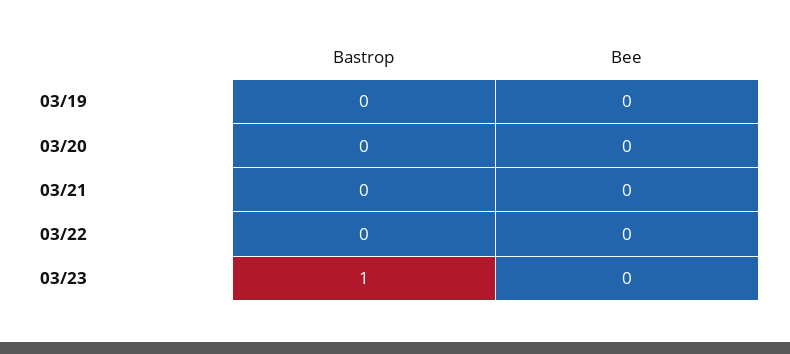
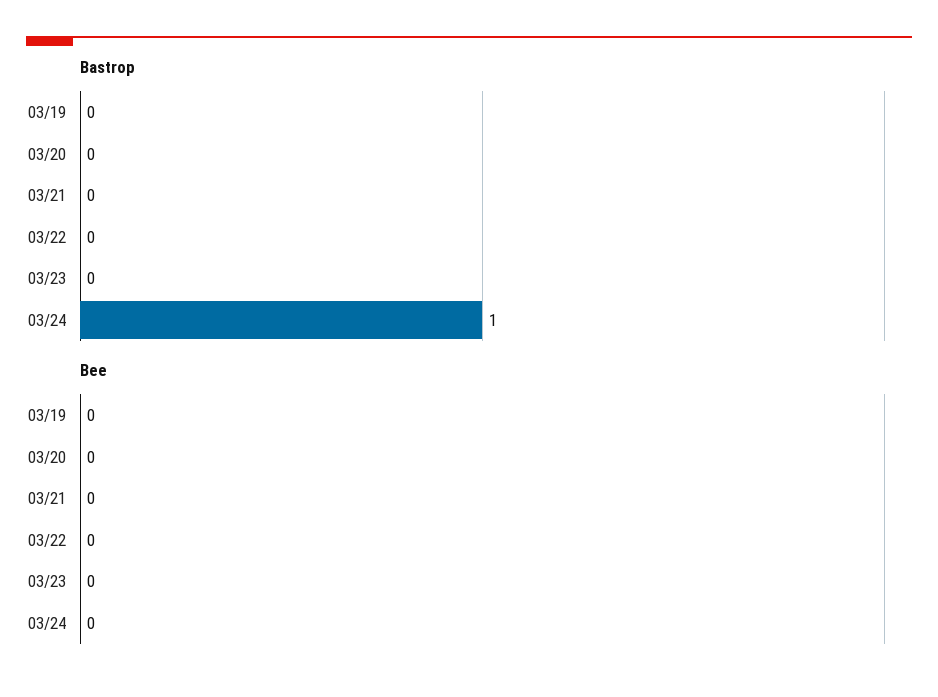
Bastrop, 03/23: 1 -> 0
Bastrop, 03/24: none -> 1
Bee, 03/24: none -> 0

